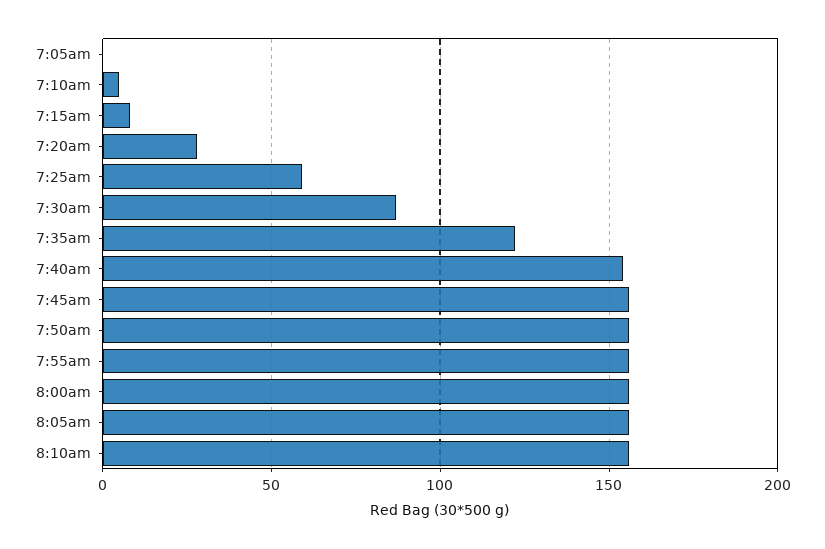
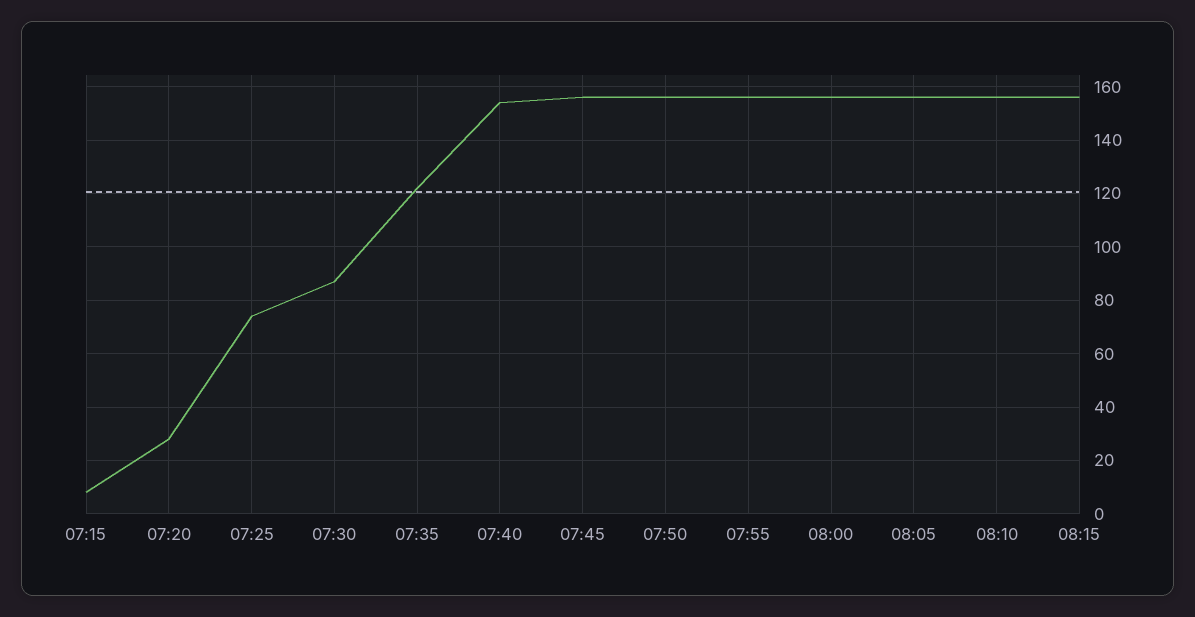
7:05am: 0 -> none
7:10am: 5 -> none
7:25am: 60 -> 75
08:15: none -> 155

